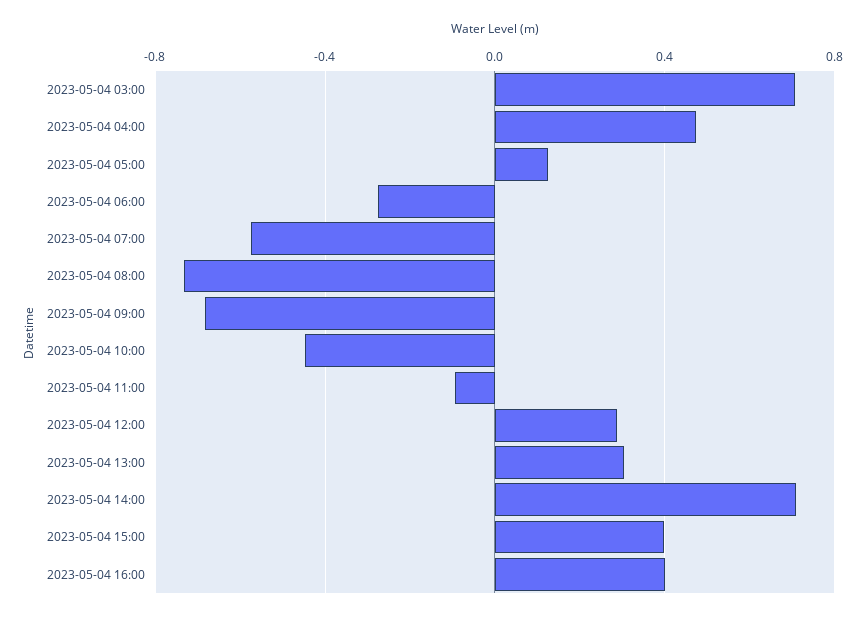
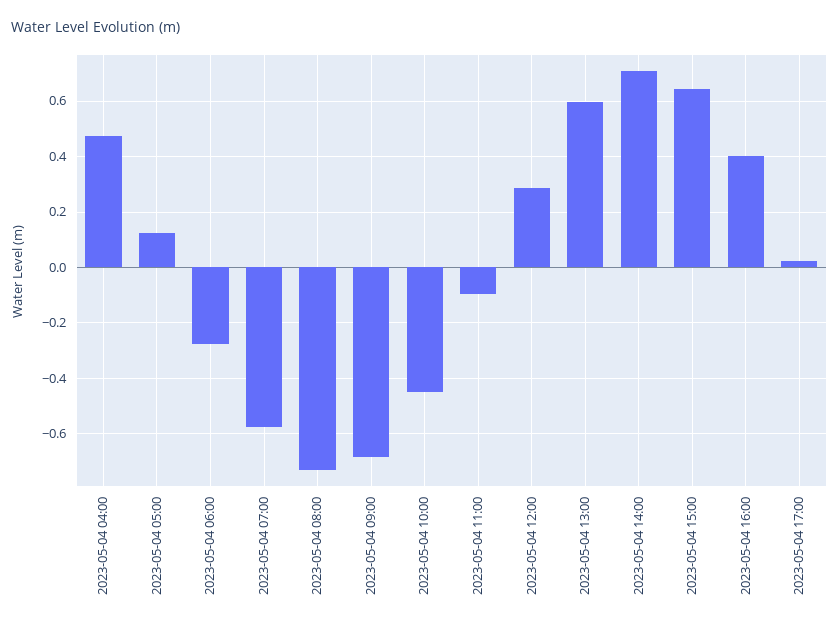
2023-05-04 03:00: 0.7 -> none
2023-05-04 13:00: 0.3 -> 0.6
2023-05-04 15:00: 0.4 -> 0.65
2023-05-04 17:00: none -> 0.025

